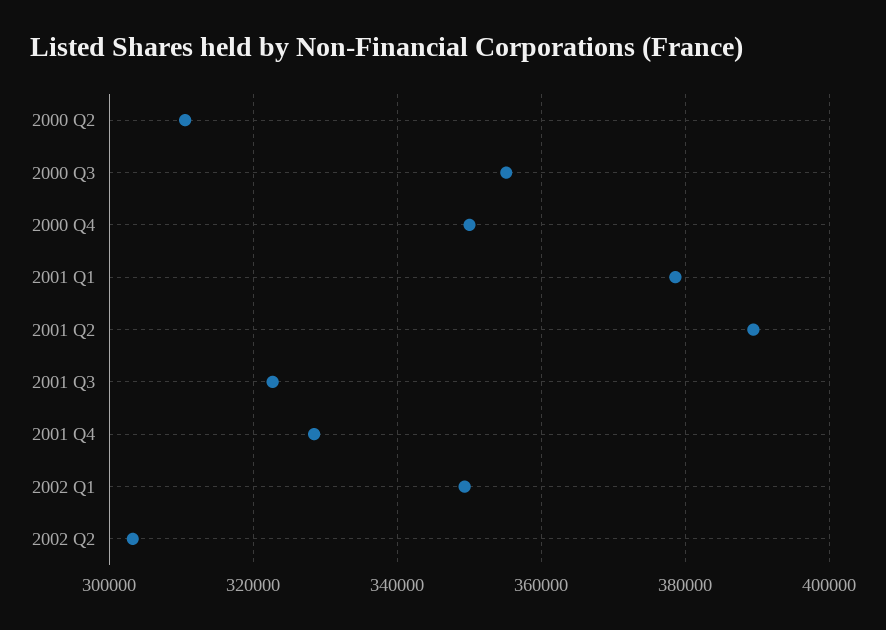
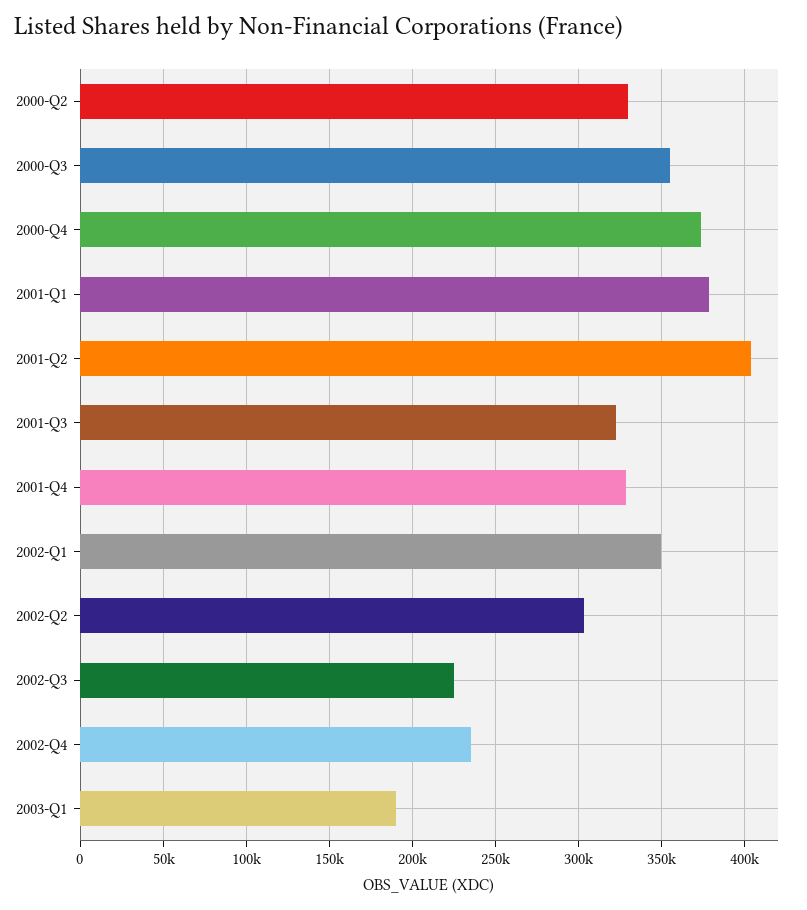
2000 Q2: 310000 -> 330000
2000 Q4: 350000 -> 375000
2001 Q2: 390000 -> 405000
2002-Q3: none -> 225000
2002-Q4: none -> 235000
2003-Q1: none -> 190000

